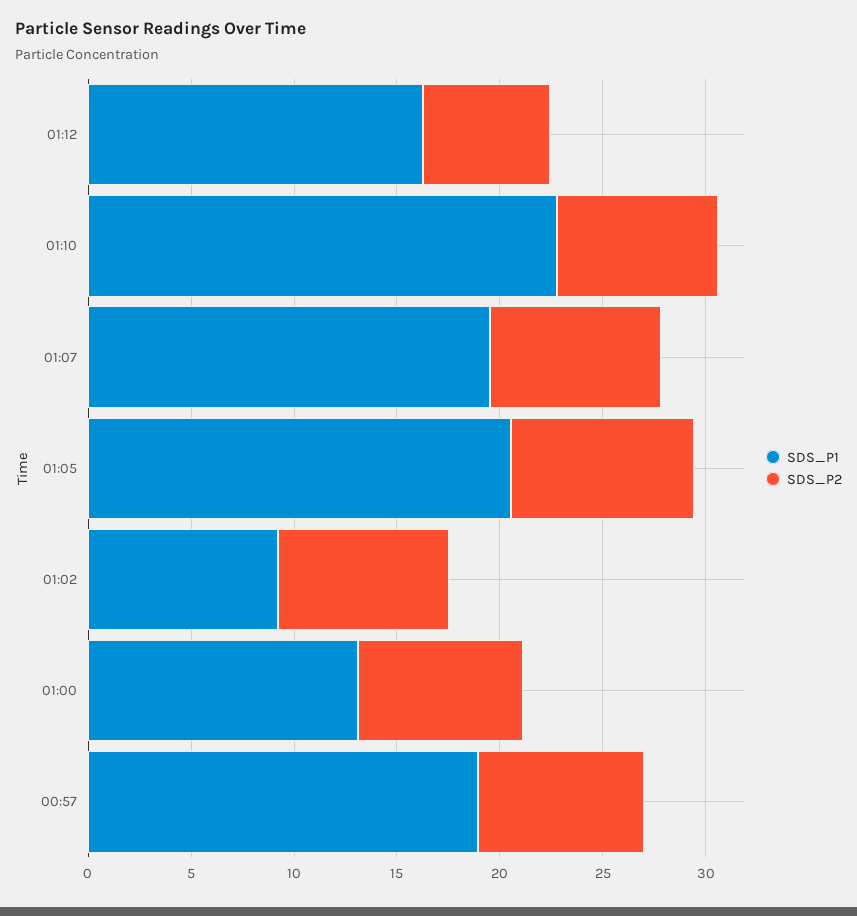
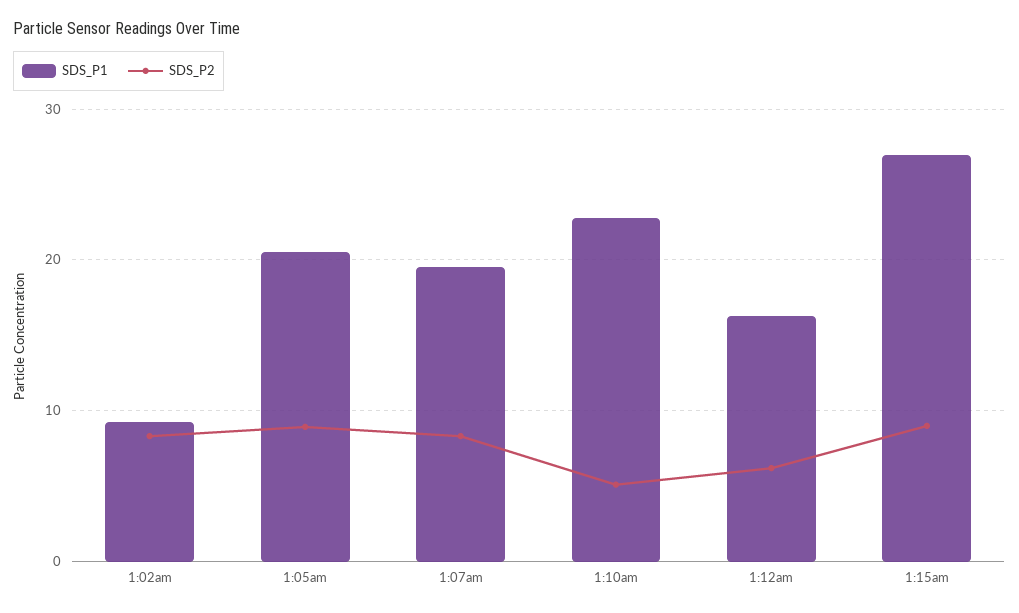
SDS_P2, 01:10: 8 -> 5
SDS_P1, 01:00: 13 -> none
SDS_P2, 01:00: 8 -> none
SDS_P1, 00:57: 19 -> none
SDS_P2, 00:57: 8 -> none
SDS_P1, 1:15am: none -> 27
SDS_P2, 1:15am: none -> 9

